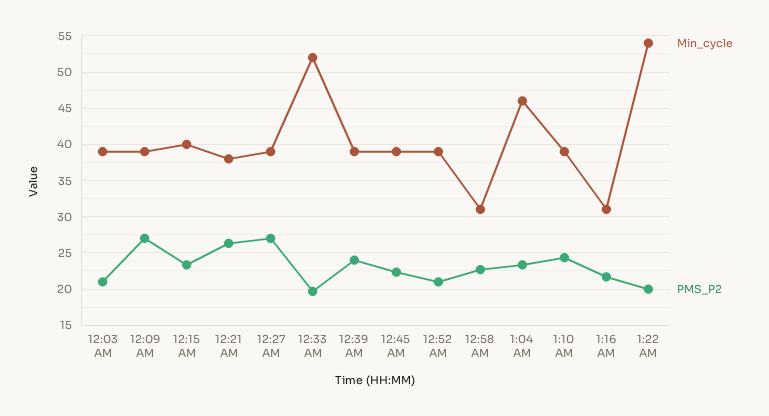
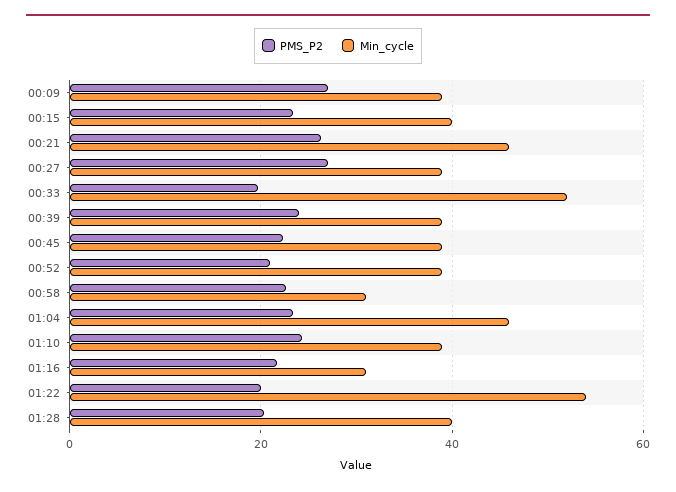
Min_cycle, 12:03 AM: 39 -> none
PMS_P2, 12:03 AM: 21 -> none
Min_cycle, 12:21 AM: 38 -> 46
PMS_P2, 01:28: none -> 20
Min_cycle, 01:28: none -> 40

